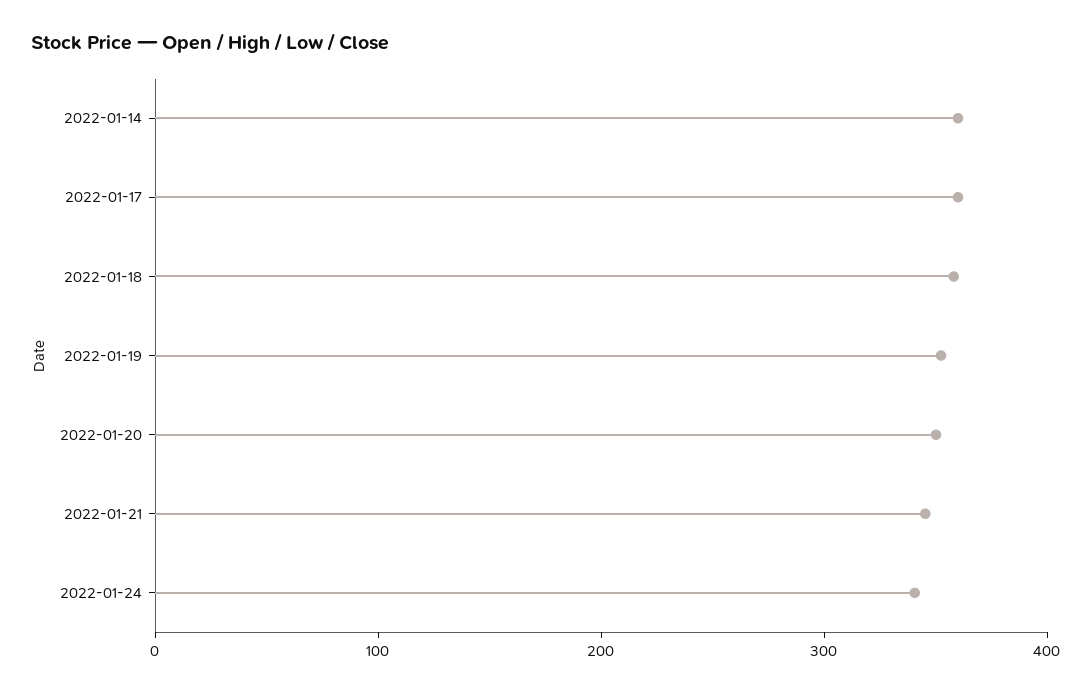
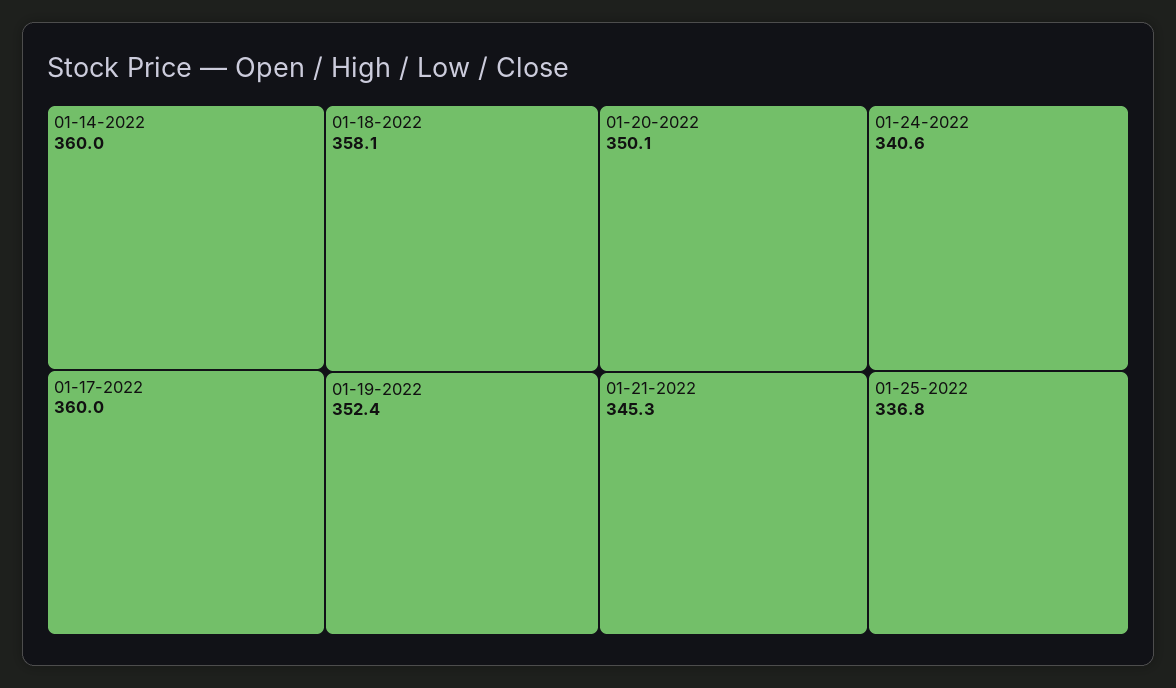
01-25-2022: none -> 336.8

